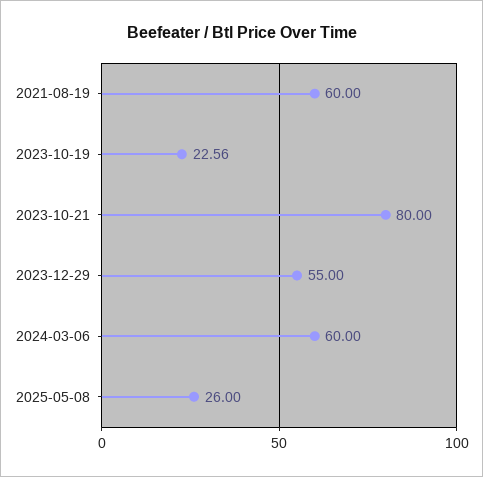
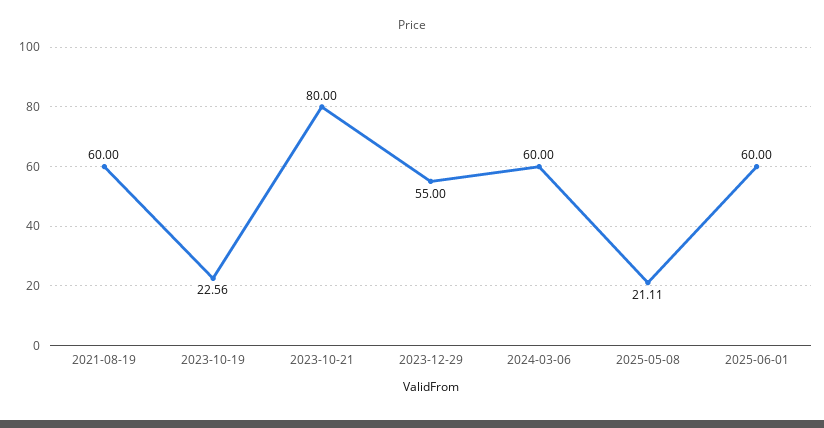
2025-05-08: 26 -> 21.11
2025-06-01: none -> 60

